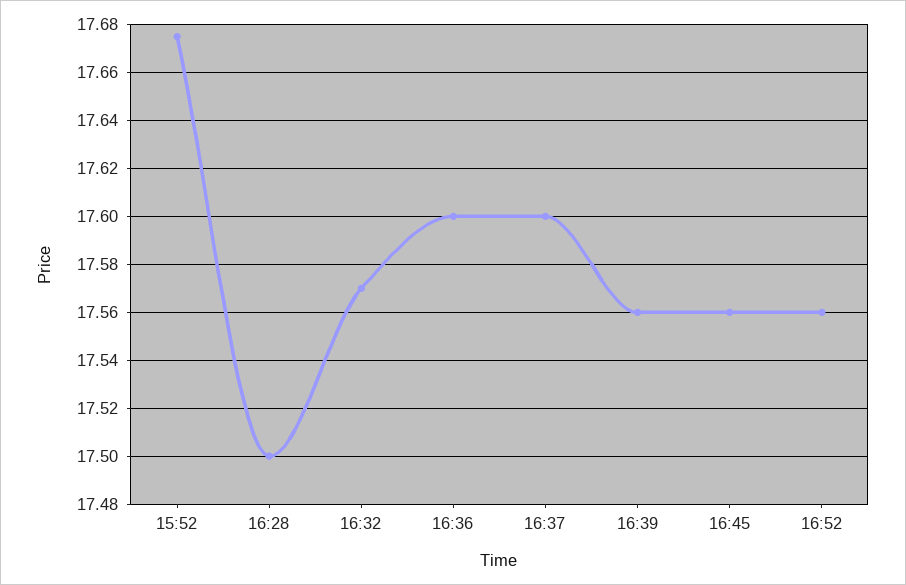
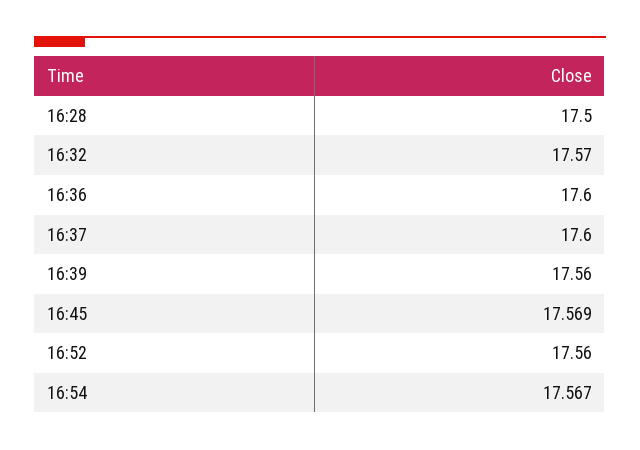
15:52: 17.675 -> none
16:45: 17.56 -> 17.569
16:54: none -> 17.567

